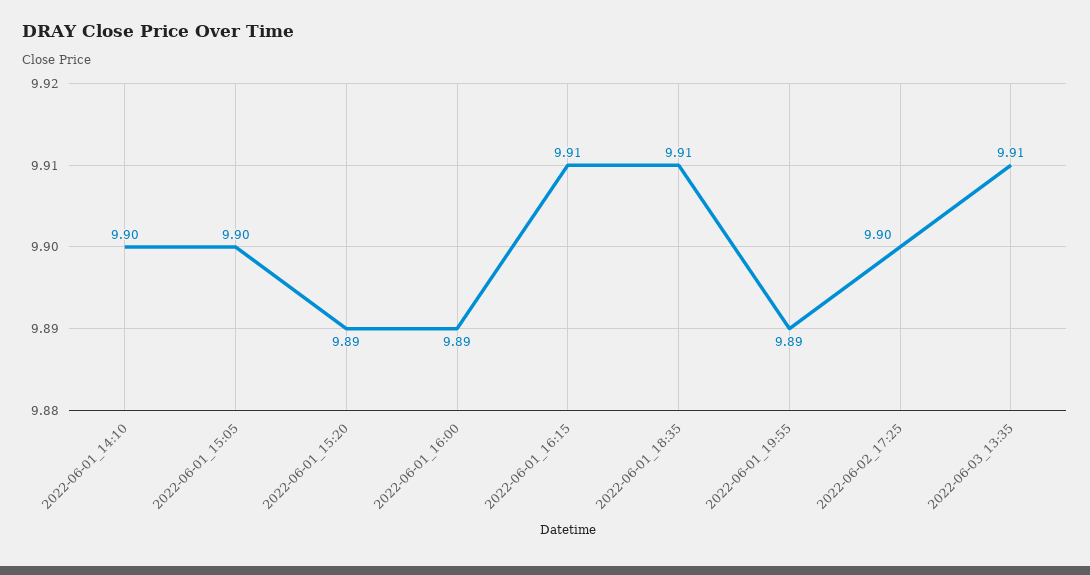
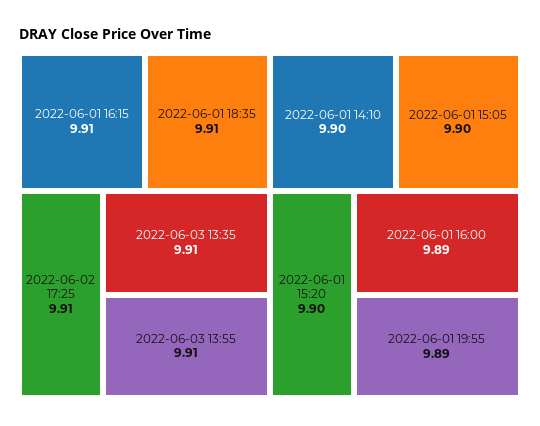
2022-06-01_15:20: 9.89 -> 9.9
2022-06-02_17:25: 9.9 -> 9.91
2022-06-03 13:55: none -> 9.91

